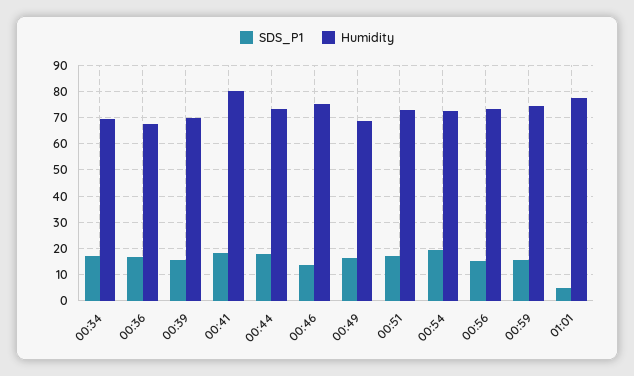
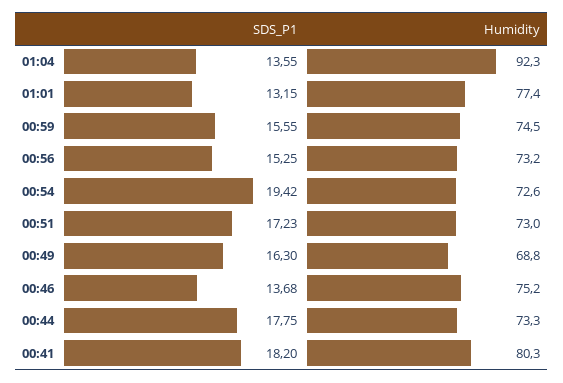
SDS_P1, 00:34: 17.5 -> none
Humidity, 00:34: 70 -> none
SDS_P1, 00:36: 17.5 -> none
Humidity, 00:36: 67.5 -> none
SDS_P1, 00:39: 15 -> none
Humidity, 00:39: 70 -> none
SDS_P1, 01:01: 5 -> 13.15
SDS_P1, 01:04: none -> 13.55
Humidity, 01:04: none -> 92.3

